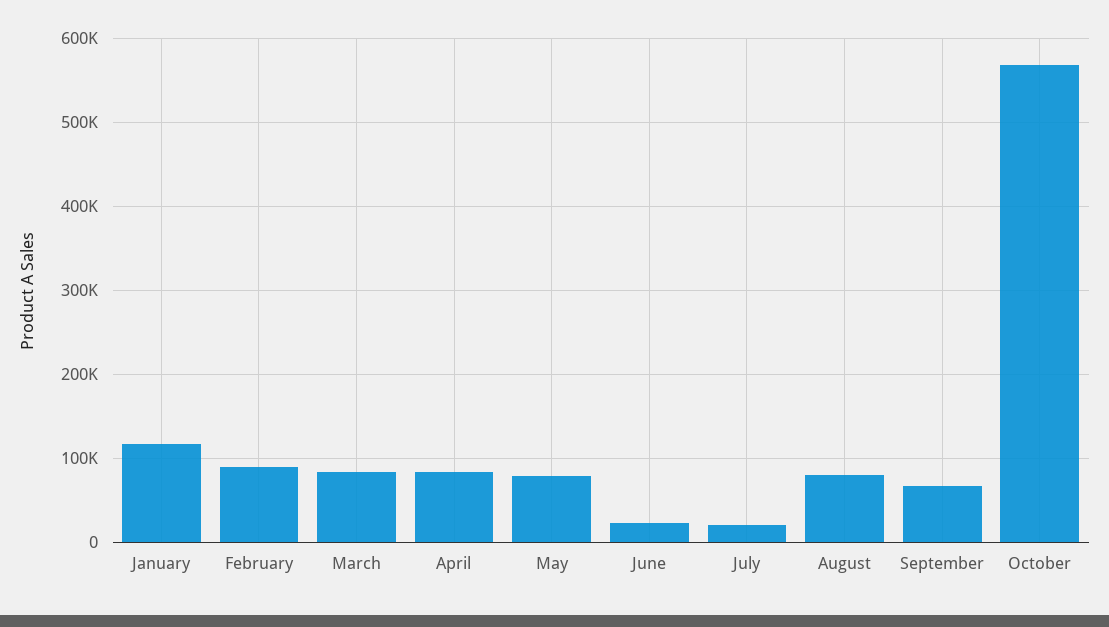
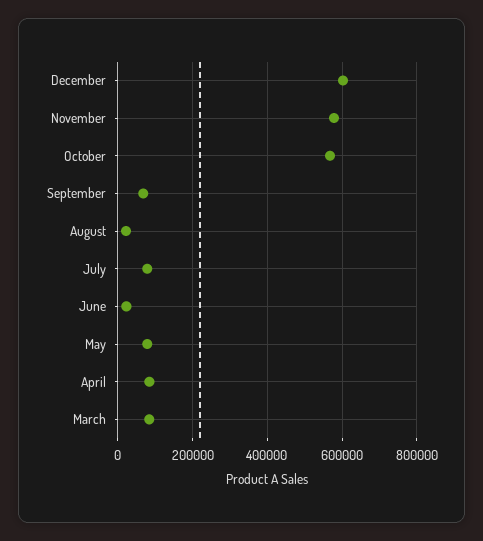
January: 120000 -> none
February: 90000 -> none
July: 20000 -> 80000
August: 80000 -> 20000
December: none -> 600000
November: none -> 580000

